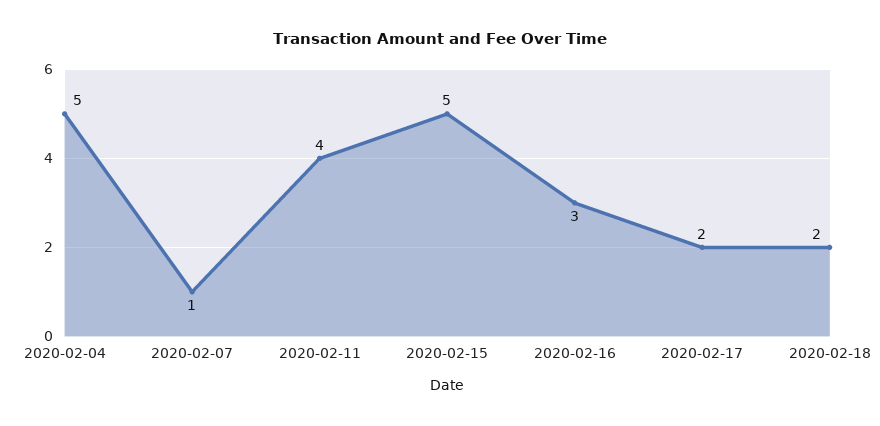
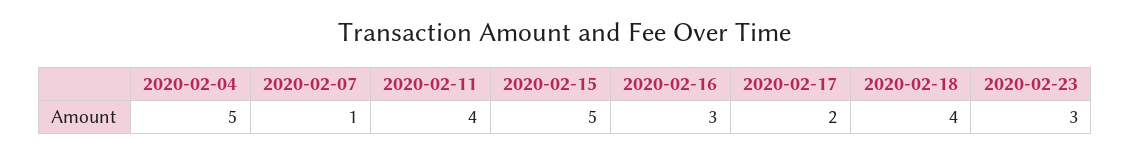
2020-02-18: 2 -> 4
2020-02-23: none -> 3

